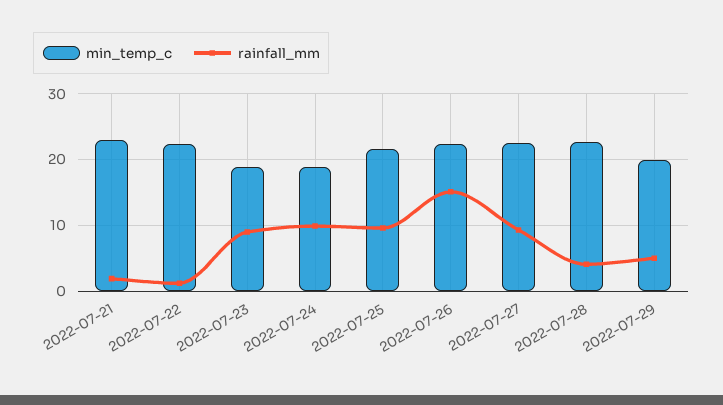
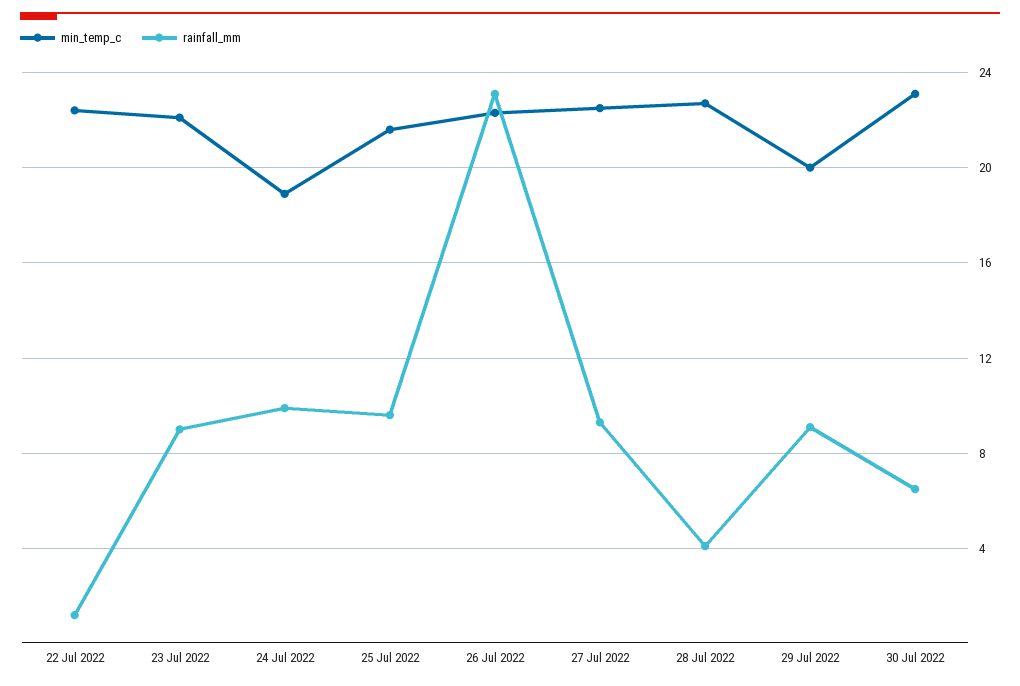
min_temp_c, 2022-07-21: 23 -> none
rainfall_mm, 2022-07-21: 2 -> none
min_temp_c, 2022-07-23: 19 -> 22
rainfall_mm, 2022-07-26: 15 -> 23
rainfall_mm, 2022-07-29: 5 -> 9
min_temp_c, 30 Jul 2022: none -> 23
rainfall_mm, 30 Jul 2022: none -> 6.5

